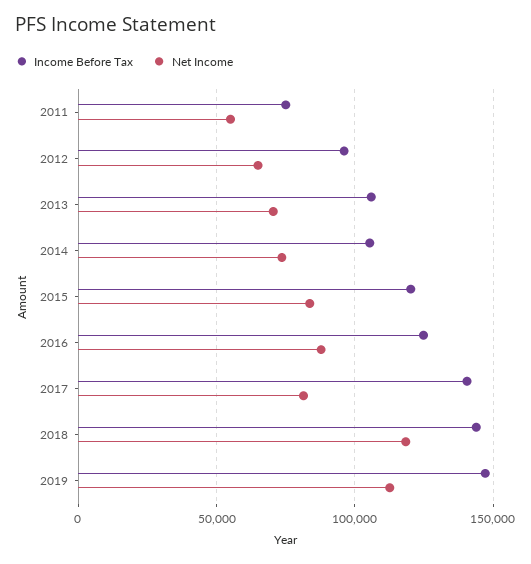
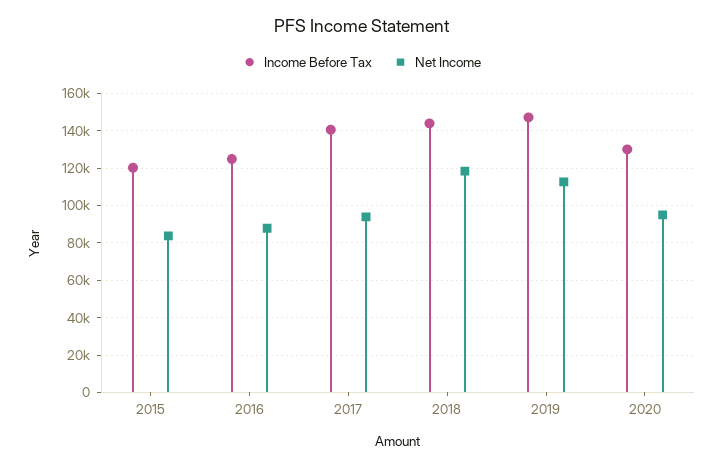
Income Before Tax, 2011: 75000 -> none
Net Income, 2011: 55000 -> none
Income Before Tax, 2012: 95000 -> none
Net Income, 2012: 65000 -> none
Income Before Tax, 2013: 105000 -> none
Net Income, 2013: 70000 -> none
Income Before Tax, 2014: 105000 -> none
Net Income, 2014: 75000 -> none
Net Income, 2017: 80000 -> 95000
Income Before Tax, 2020: none -> 130000
Net Income, 2020: none -> 95000

